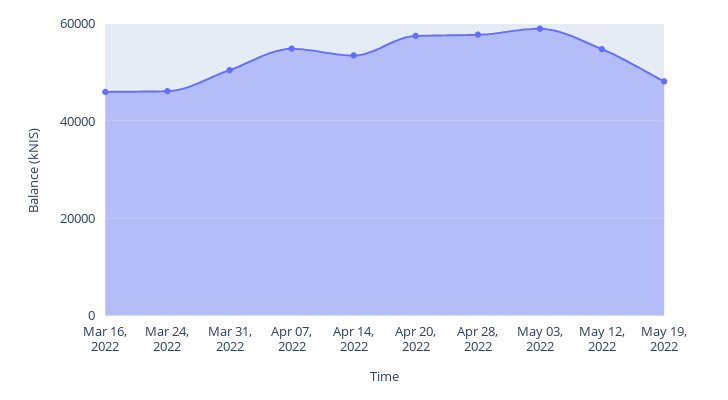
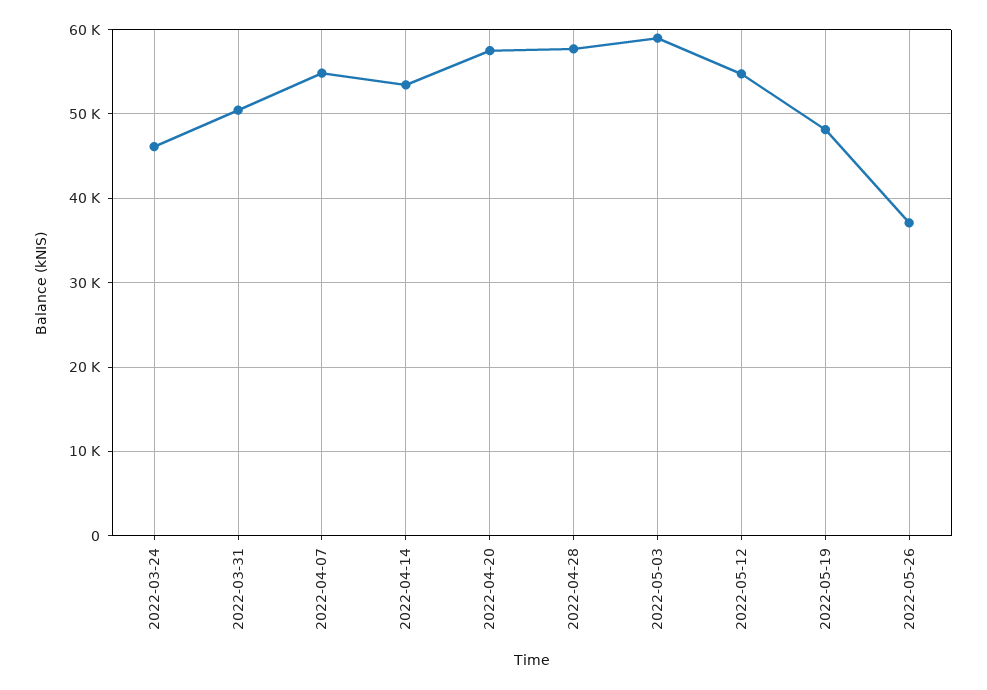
Mar 16, 2022: 46000 -> none
2022-05-26: none -> 37000

